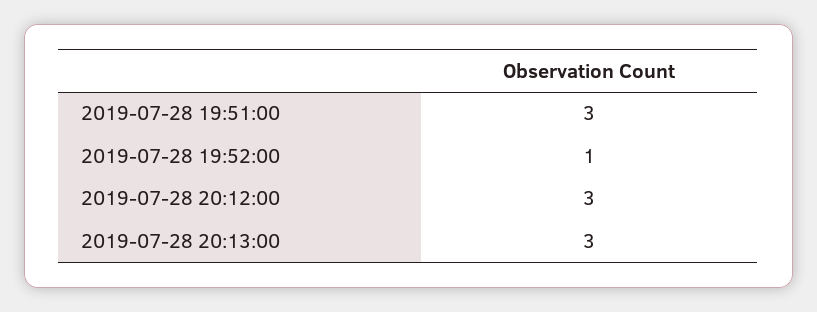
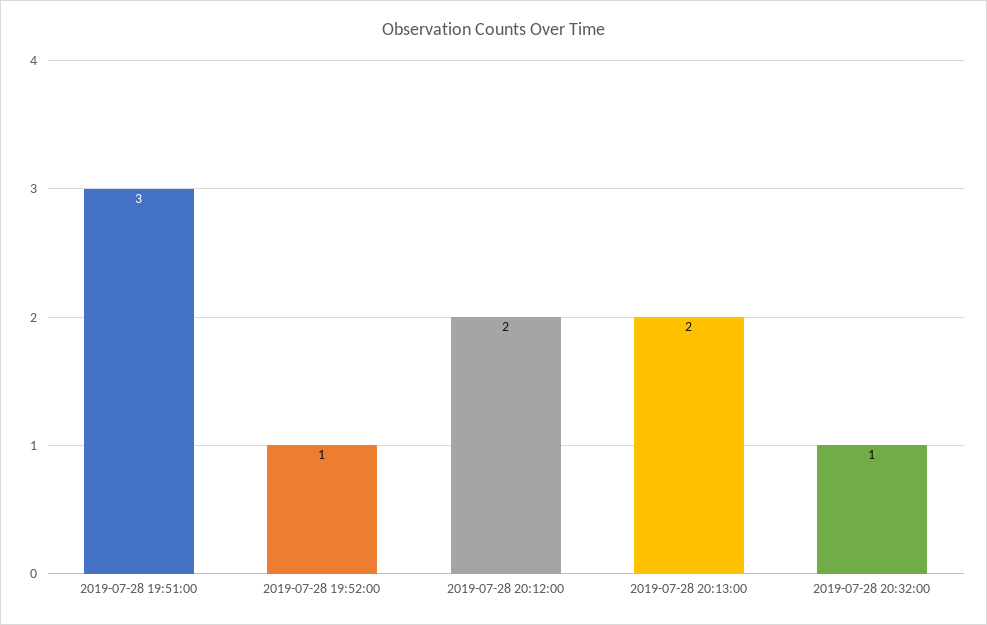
2019-07-28 20:12:00: 3 -> 2
2019-07-28 20:13:00: 3 -> 2
2019-07-28 20:32:00: none -> 1

